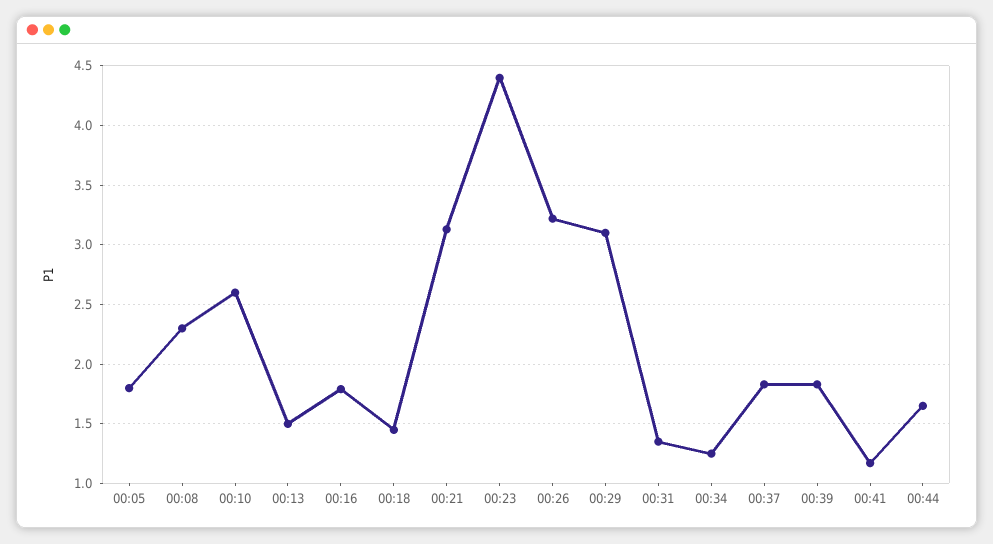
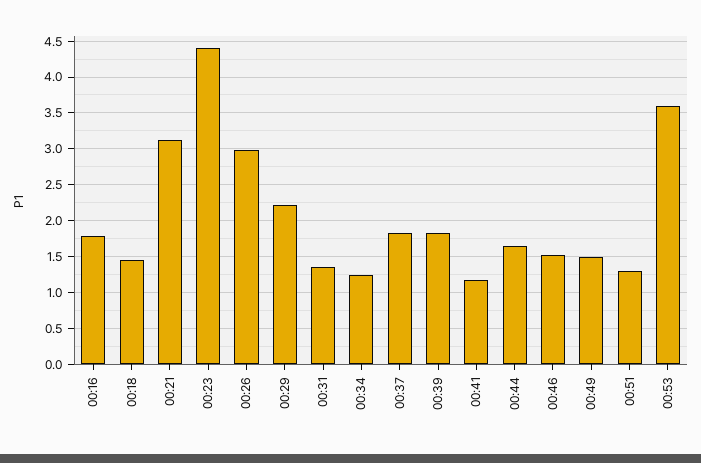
00:05: 1.8 -> none
00:08: 2.3 -> none
00:10: 2.6 -> none
00:13: 1.5 -> none
00:26: 3.2 -> 3
00:29: 3.1 -> 2.2
00:46: none -> 1.5
00:49: none -> 1.5
00:51: none -> 1.3
00:53: none -> 3.6

